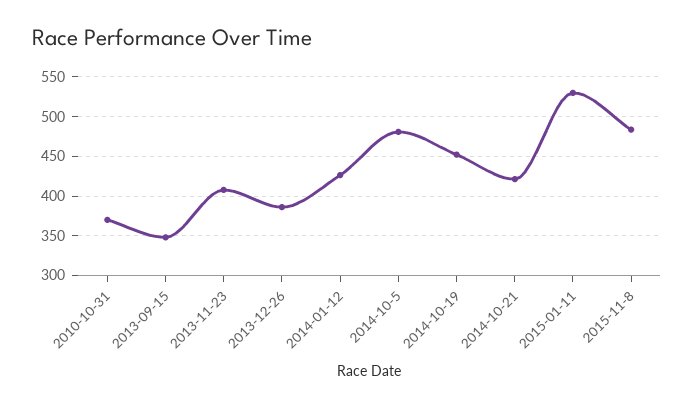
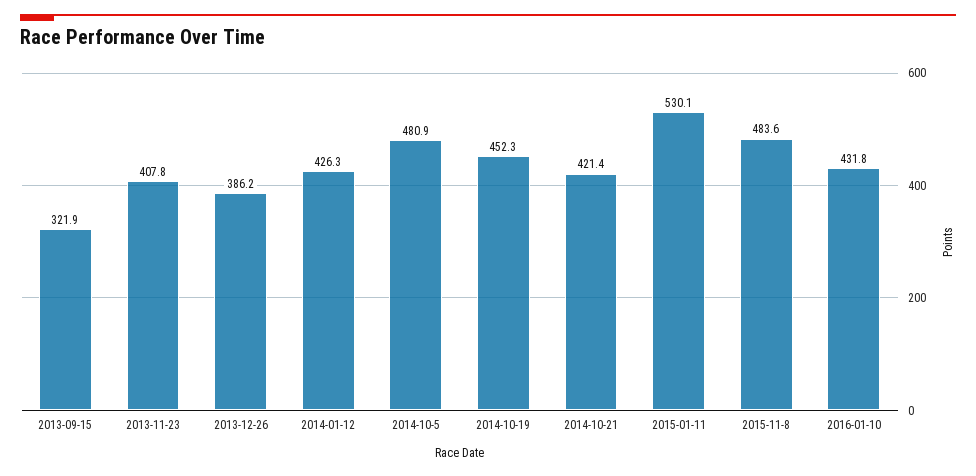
2010-10-31: 370 -> none
2013-09-15: 350 -> 321.9
2016-01-10: none -> 431.8

